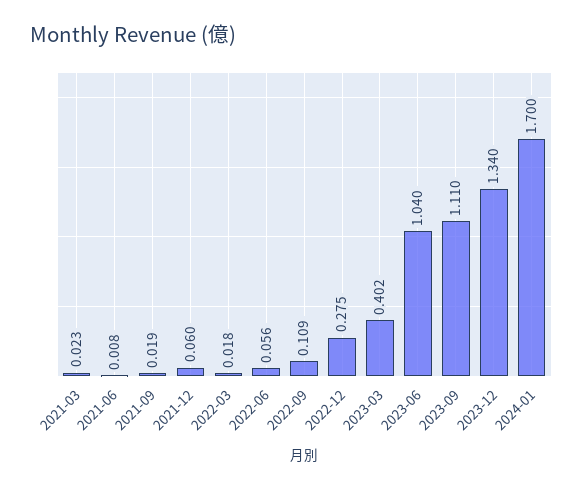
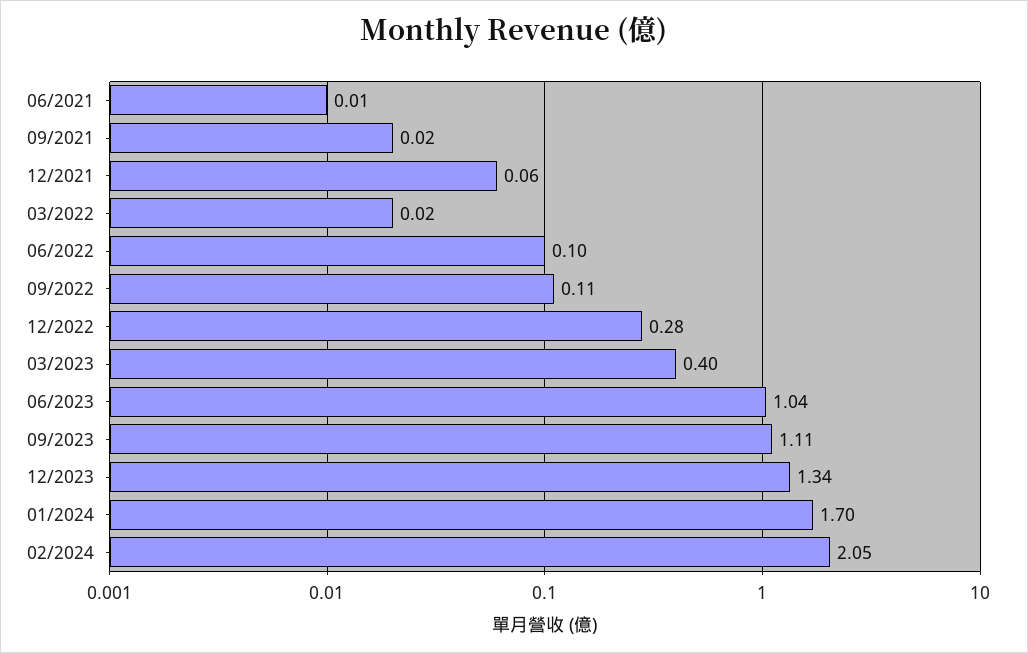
2021-03: 0.023 -> none
2022-06: 0.056 -> 0.1
02/2024: none -> 2.05

